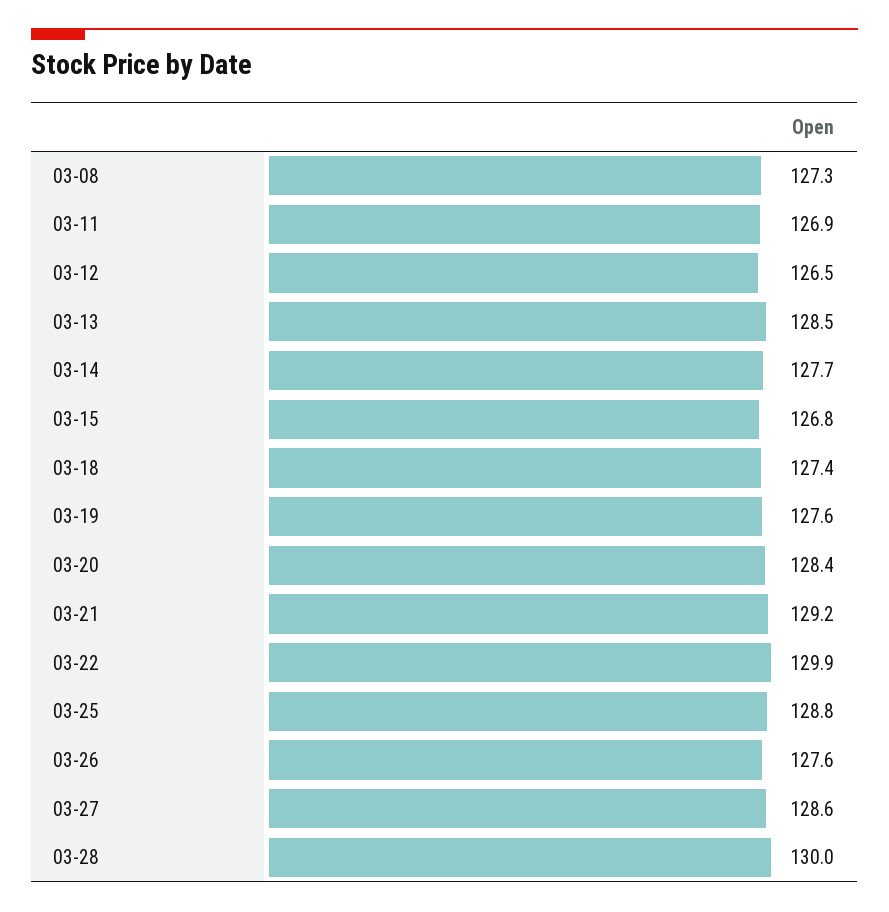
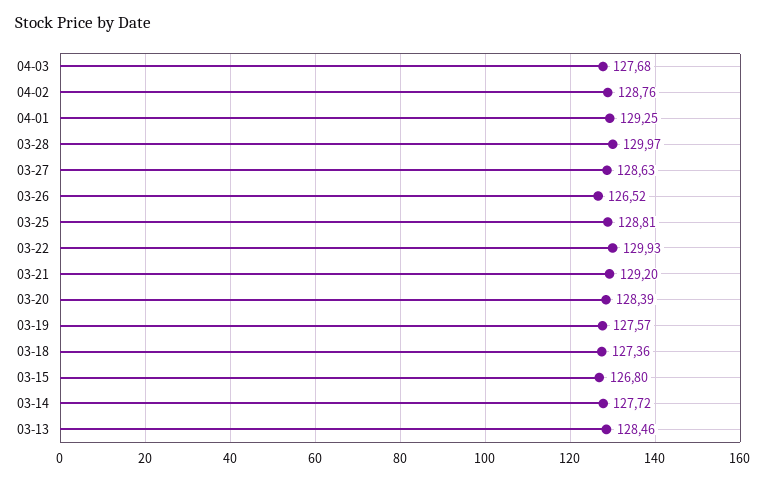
03-08: 127.3 -> none
03-11: 126.9 -> none
03-12: 126.5 -> none
03-26: 127.6 -> 126.52
04-03: none -> 127.68
04-02: none -> 128.76
04-01: none -> 129.25

